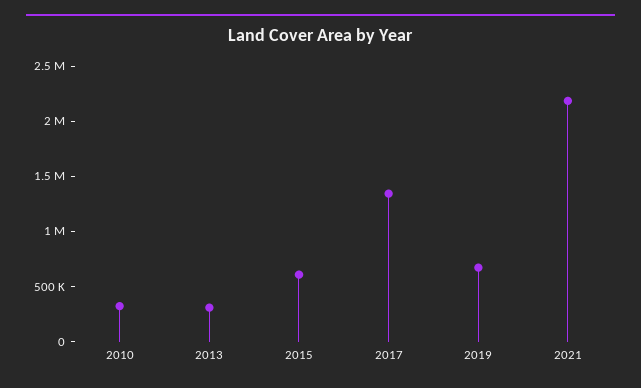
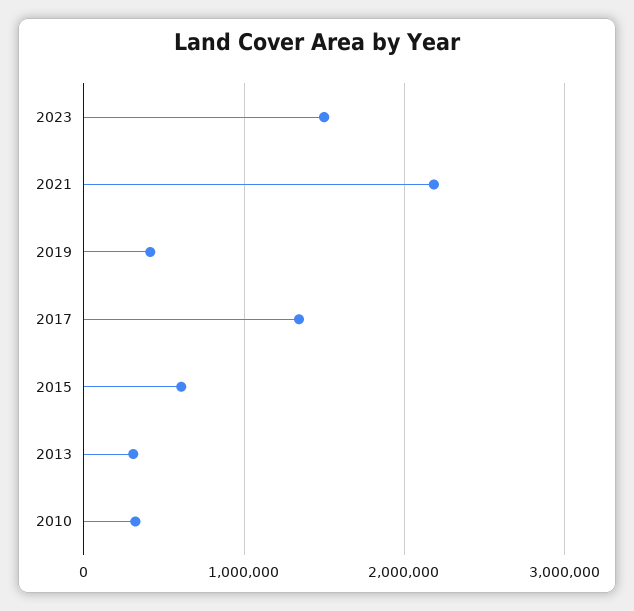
2019: 700000 -> 400000
2023: none -> 1500000

